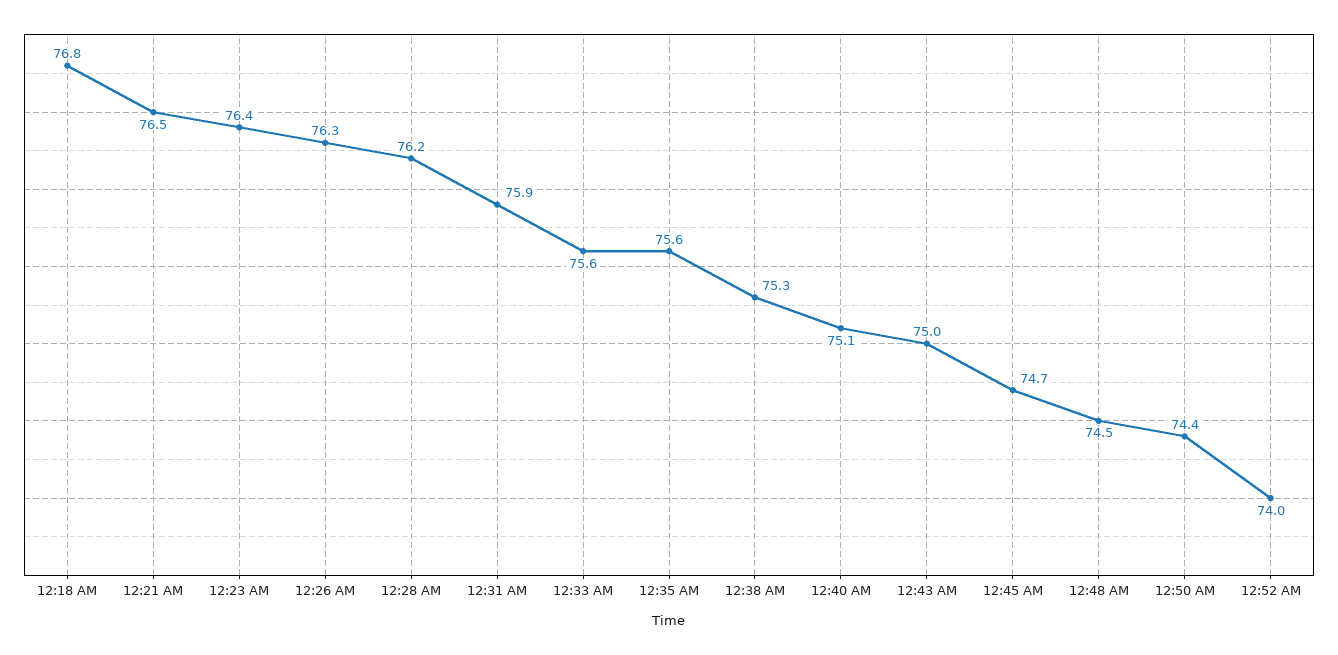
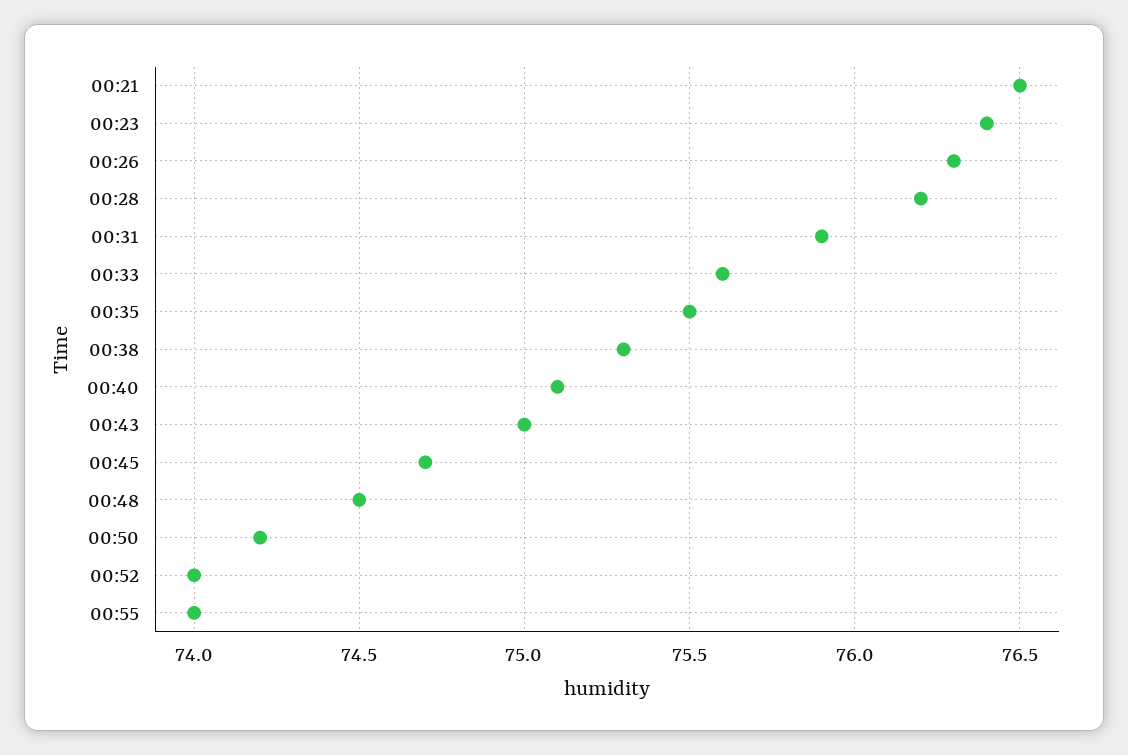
12:18 AM: 76.8 -> none
12:35 AM: 75.6 -> 75.5
12:50 AM: 74.4 -> 74.2
00:55: none -> 74

